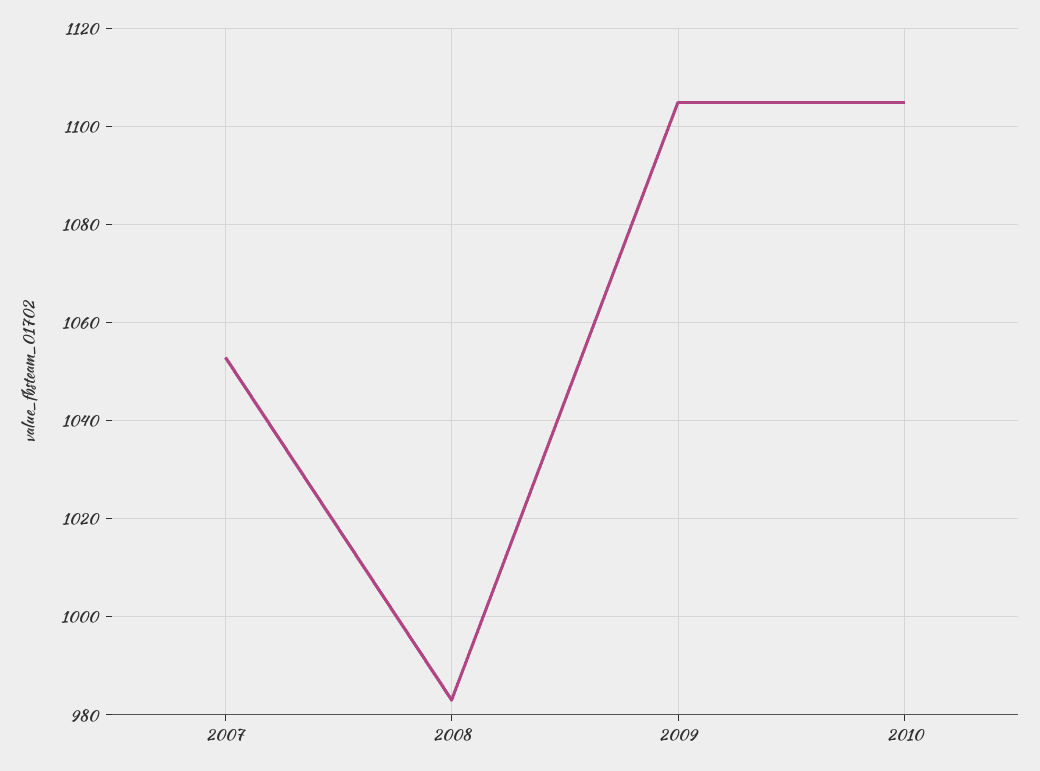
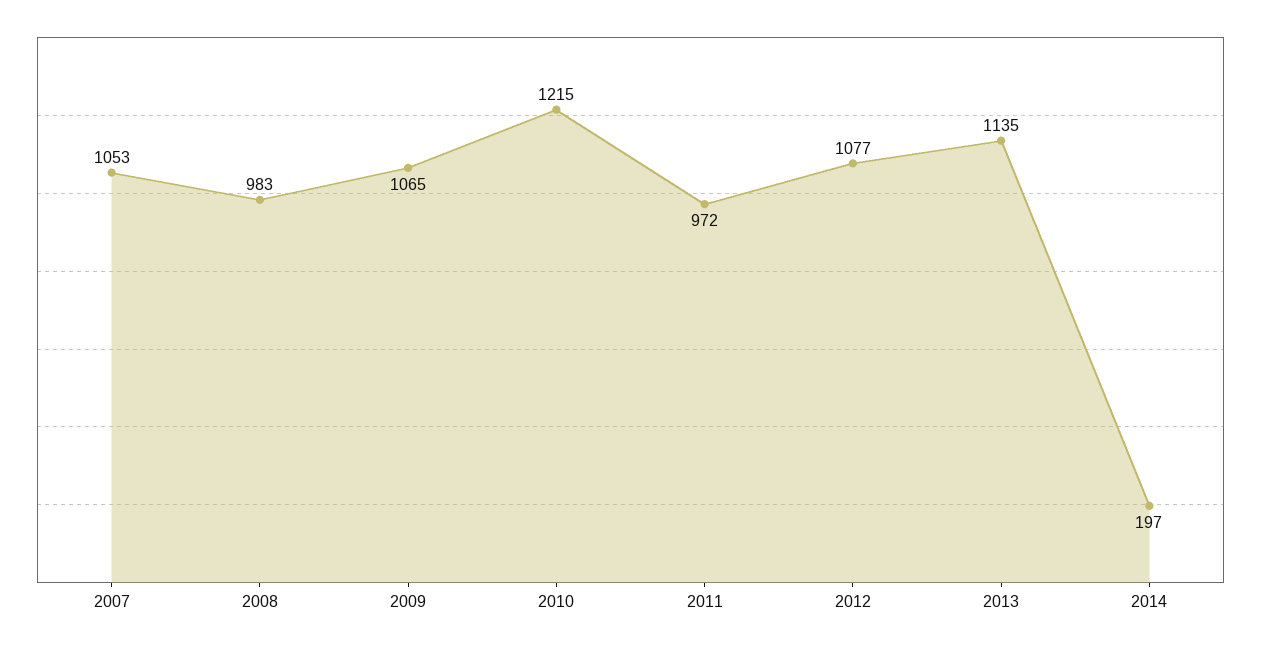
2009: 1105 -> 1065
2010: 1105 -> 1215
2011: none -> 972
2012: none -> 1077
2013: none -> 1135
2014: none -> 197

